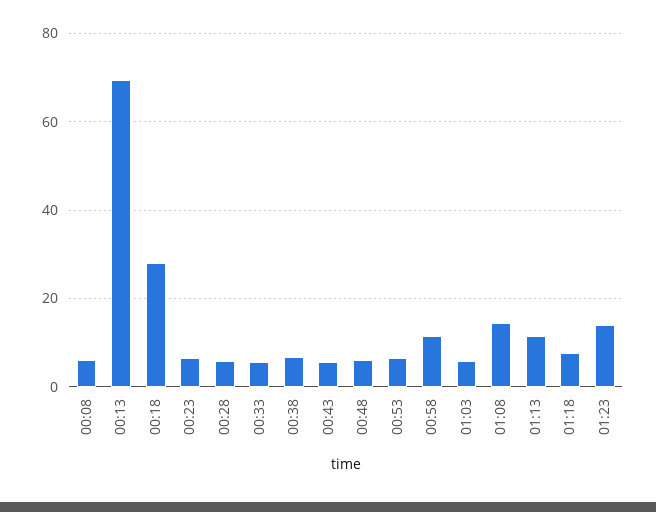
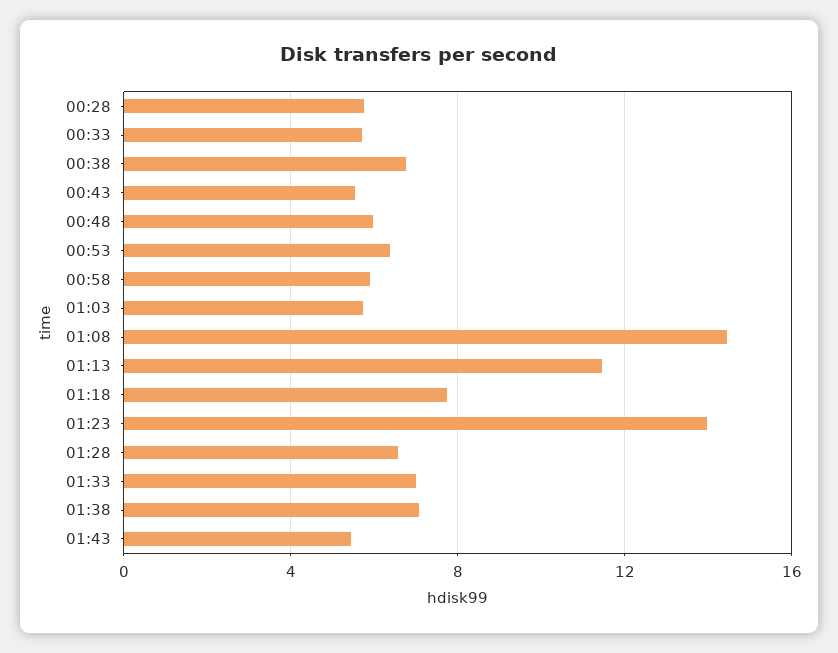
00:08: 6 -> none
00:13: 70 -> none
00:18: 28 -> none
00:23: 6 -> none
00:58: 12 -> 6
01:28: none -> 6.5
01:33: none -> 7
01:38: none -> 7
01:43: none -> 5.5

